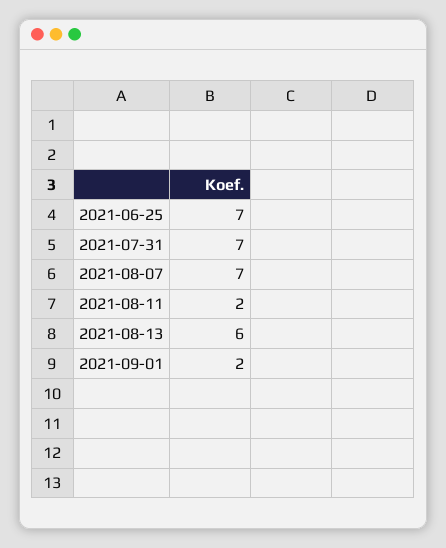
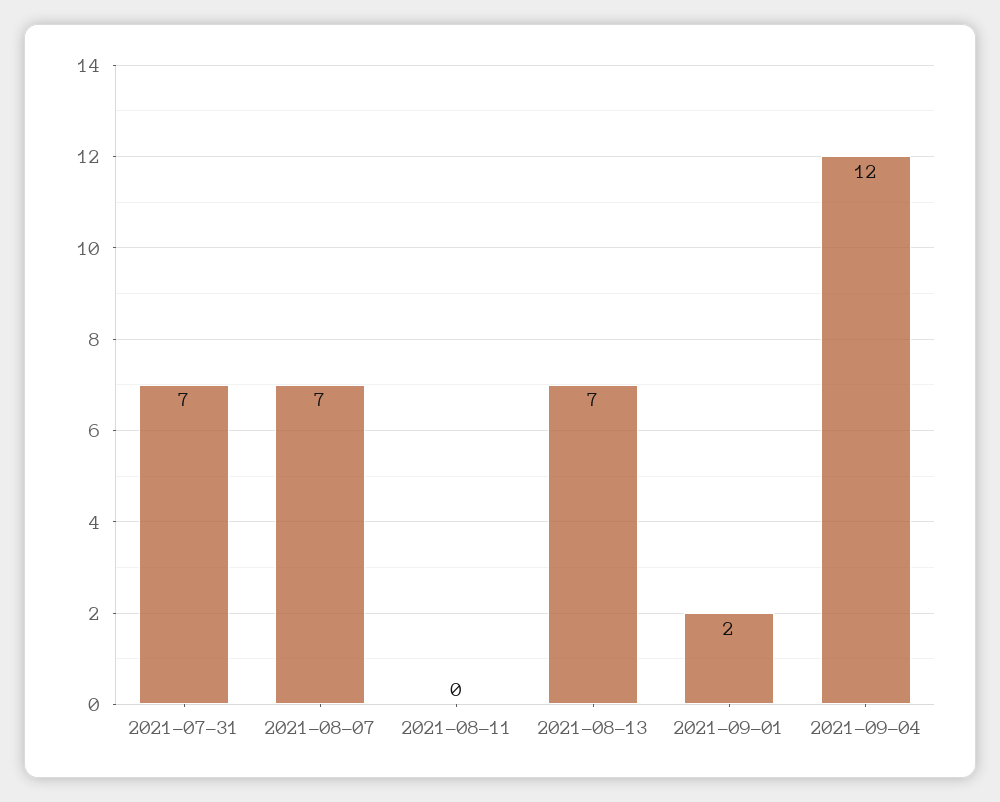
2021-06-25: 7 -> none
2021-08-11: 2 -> 0
2021-08-13: 6 -> 7
2021-09-04: none -> 12

